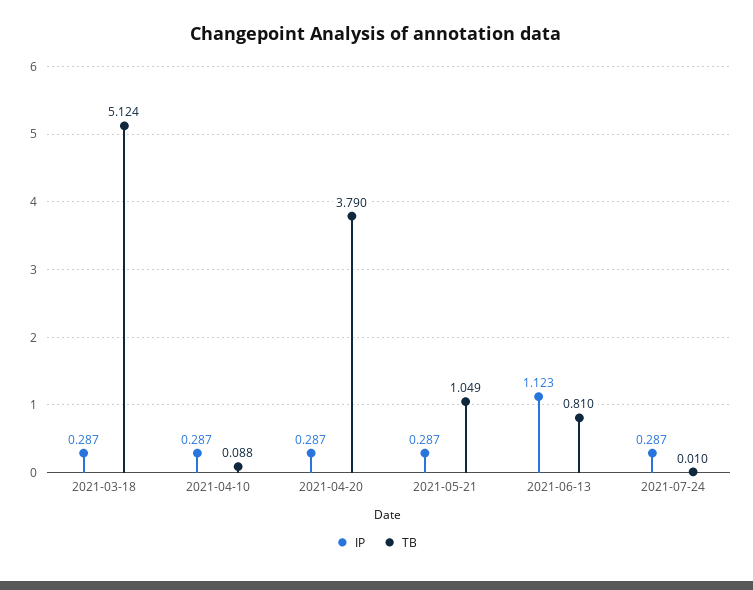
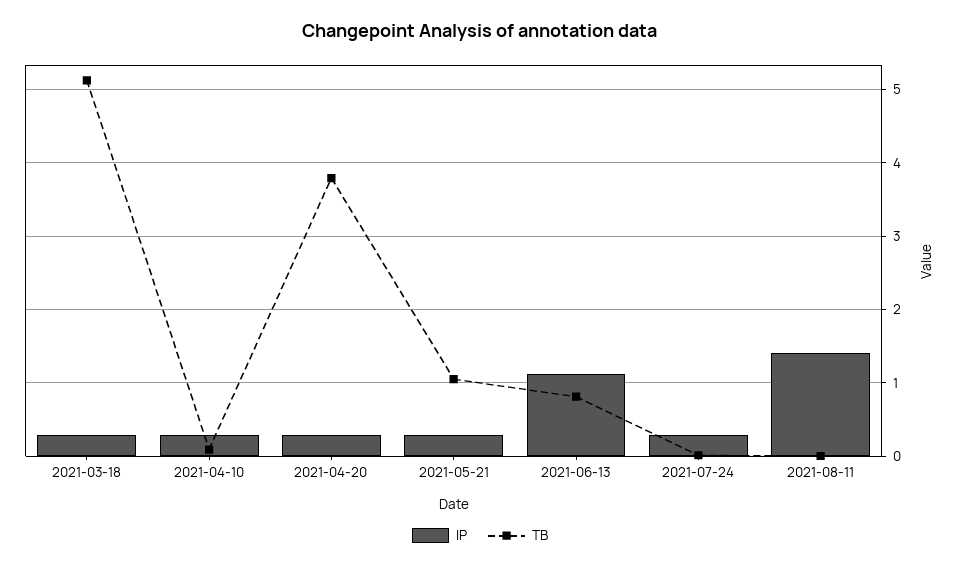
IP, 2021-08-11: none -> 1.4
TB, 2021-08-11: none -> 0

